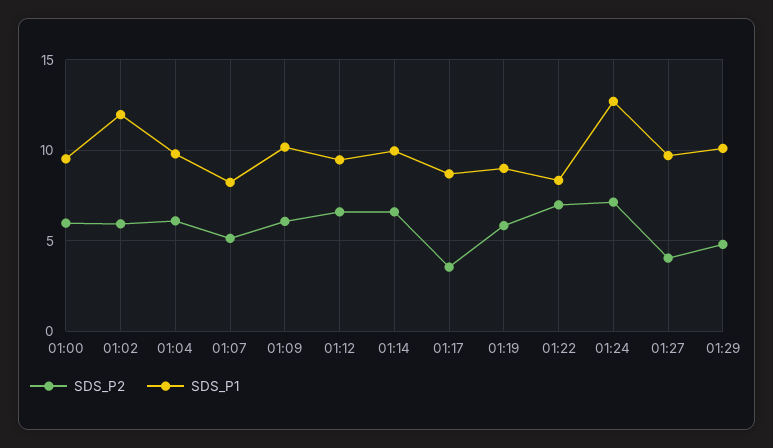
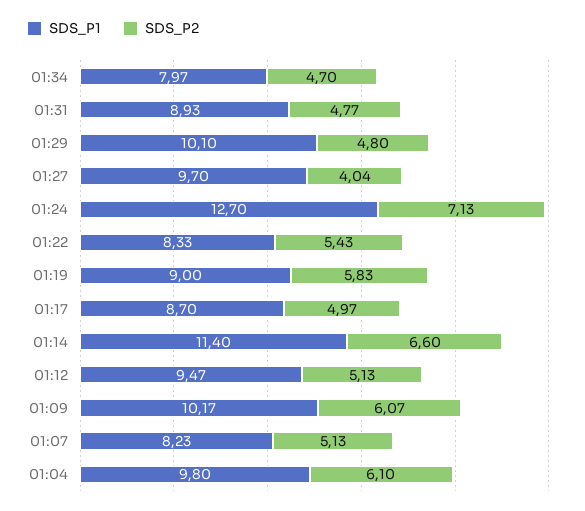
SDS_P2, 01:00: 6 -> none
SDS_P1, 01:00: 9.5 -> none
SDS_P2, 01:02: 6 -> none
SDS_P1, 01:02: 12 -> none
SDS_P2, 01:12: 6.5 -> 5.13
SDS_P1, 01:14: 10 -> 11.4
SDS_P2, 01:17: 3.5 -> 4.97
SDS_P2, 01:22: 7 -> 5.43
SDS_P1, 01:34: none -> 7.97
SDS_P2, 01:34: none -> 4.7
SDS_P1, 01:31: none -> 8.93
SDS_P2, 01:31: none -> 4.77

